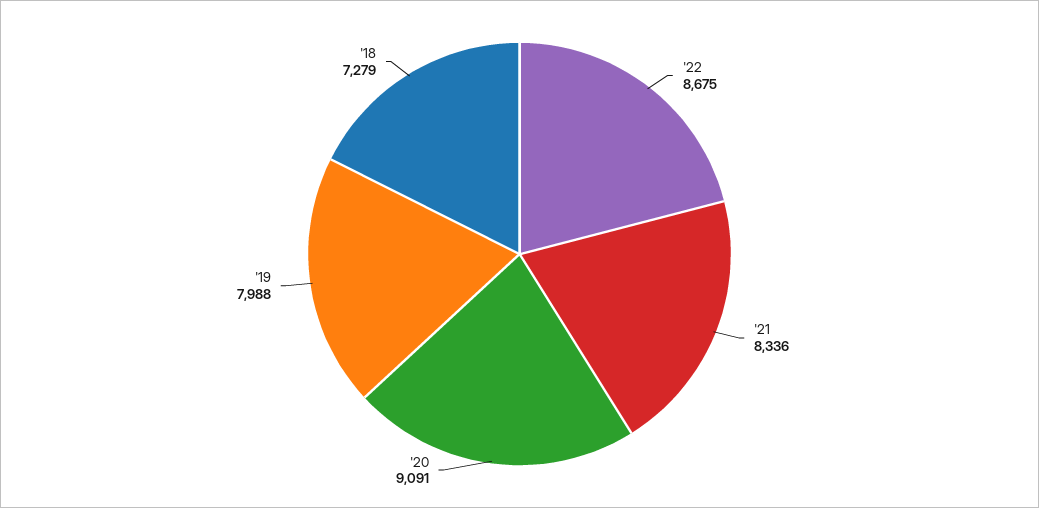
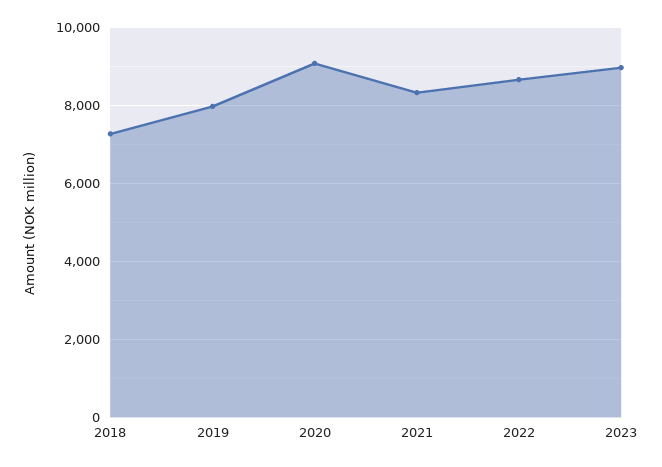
2023: none -> 9000

